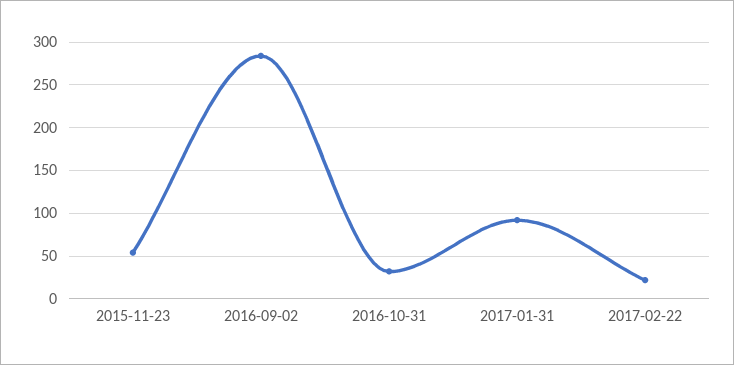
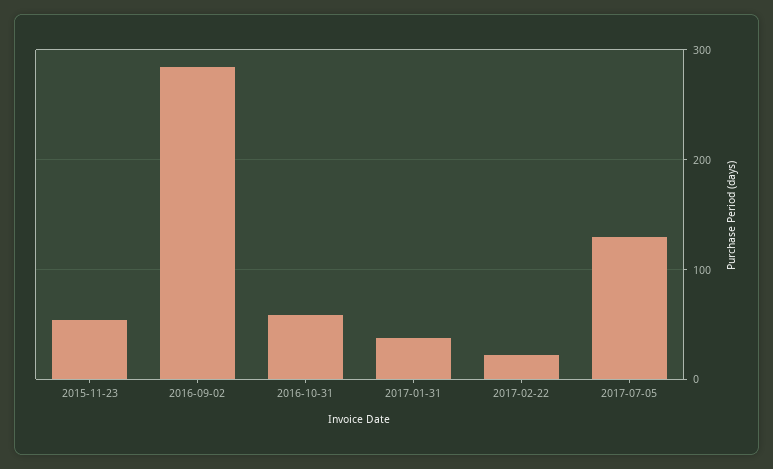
2016-10-31: 30 -> 60
2017-01-31: 90 -> 40
2017-07-05: none -> 130

